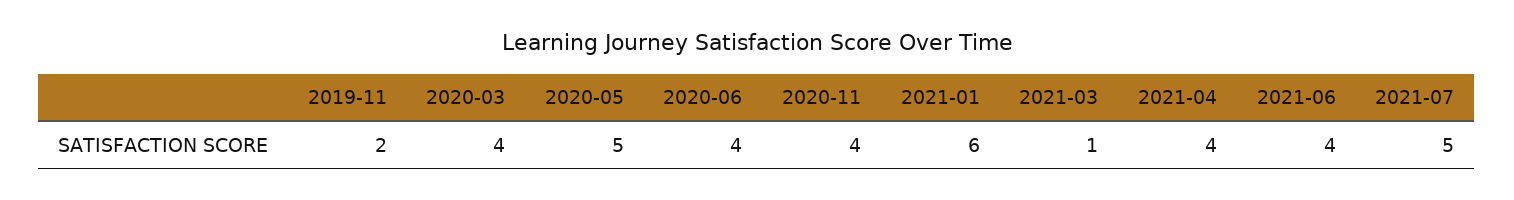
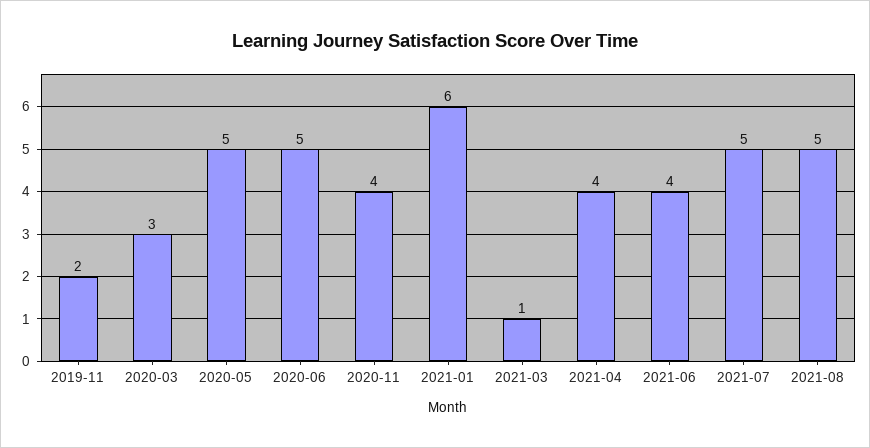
2020-03: 4 -> 3
2020-06: 4 -> 5
2021-08: none -> 5

